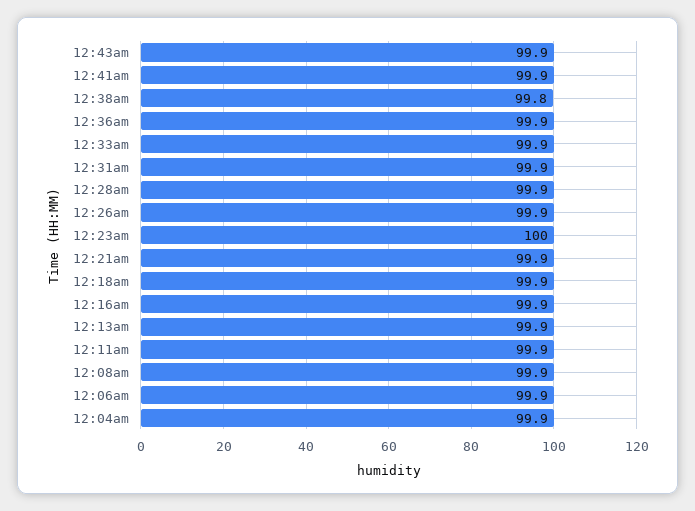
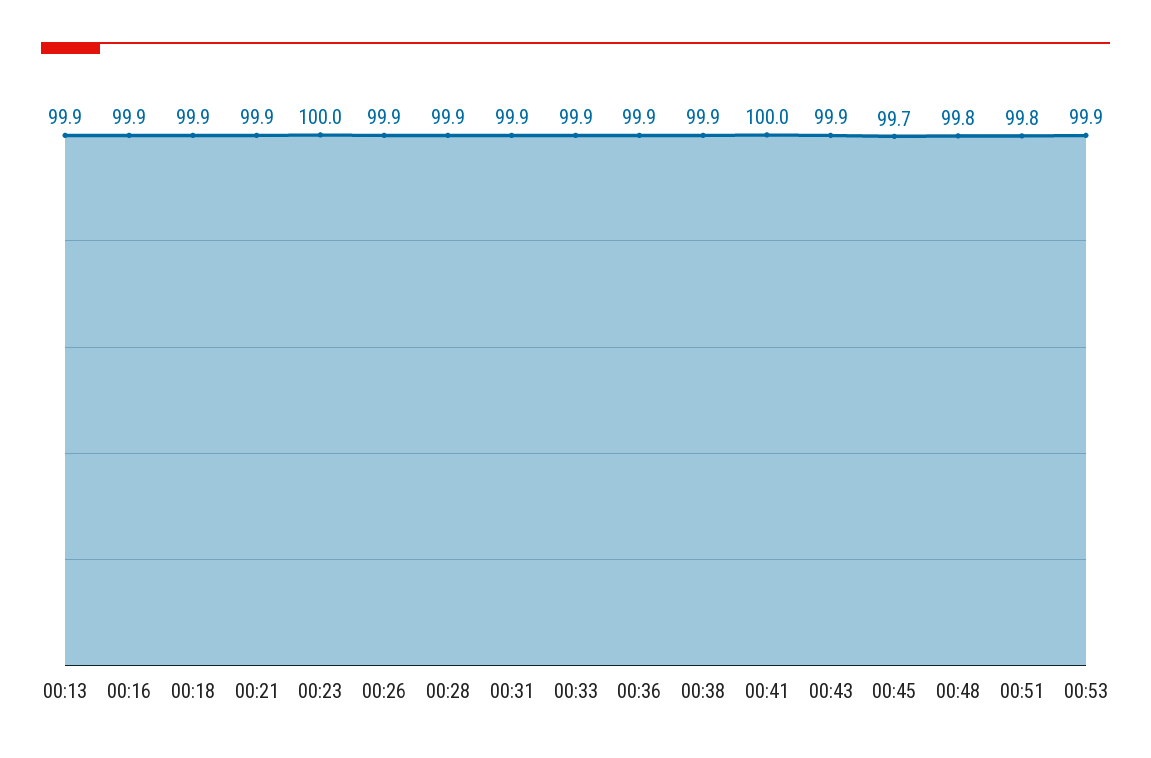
12:41am: 99.9 -> 100
12:38am: 99.8 -> 99.9
12:11am: 99.9 -> none
12:08am: 99.9 -> none
12:06am: 99.9 -> none
12:04am: 99.9 -> none
00:45: none -> 99.7
00:48: none -> 99.8
00:51: none -> 99.8
00:53: none -> 99.9

